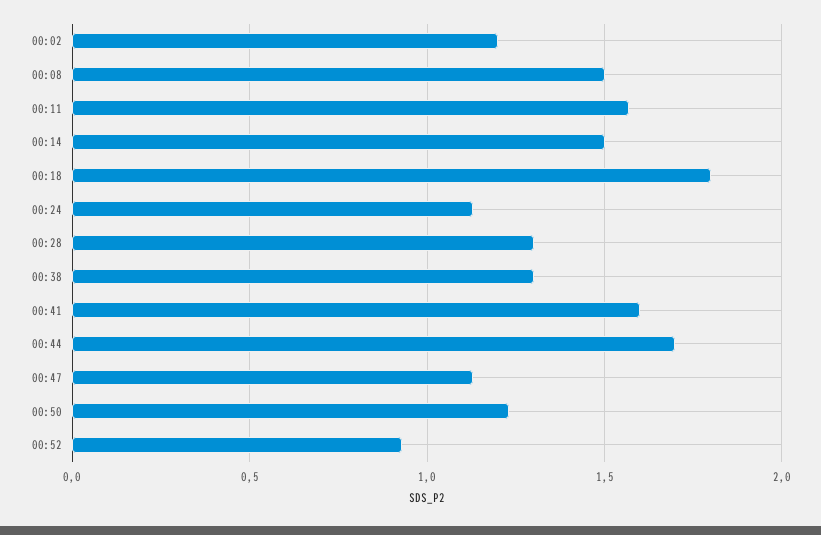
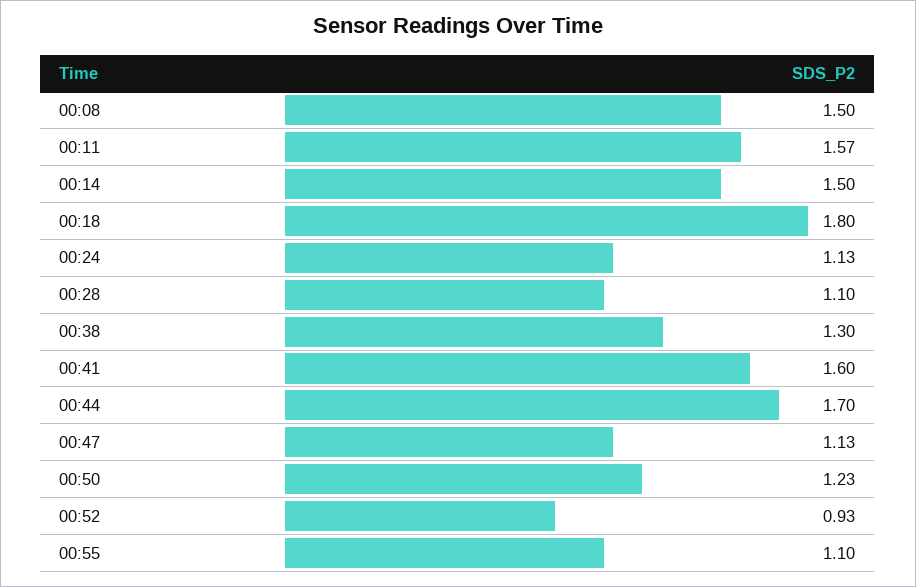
00:02: 1.2 -> none
00:28: 1.3 -> 1.1
00:55: none -> 1.1

